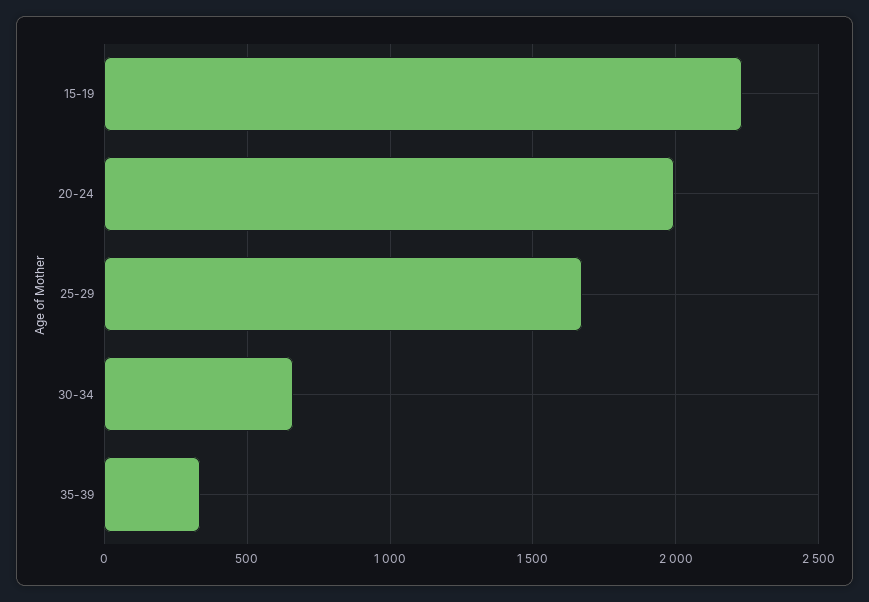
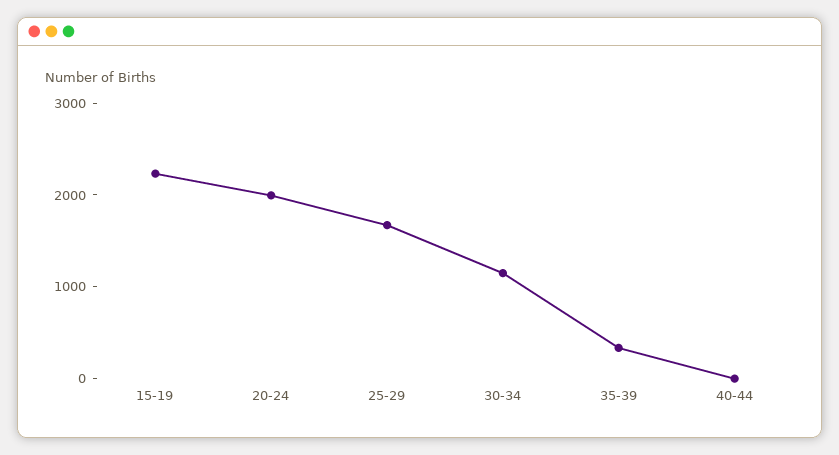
30-34: 650 -> 1200
40-44: none -> 0

